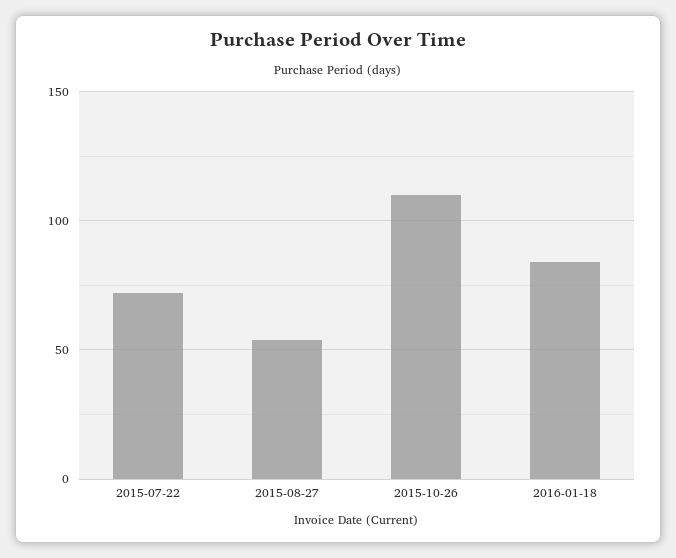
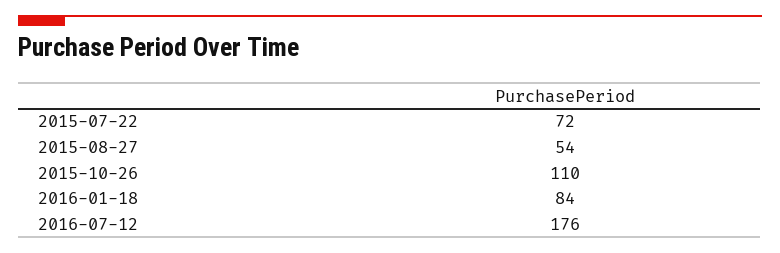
2016-07-12: none -> 176

